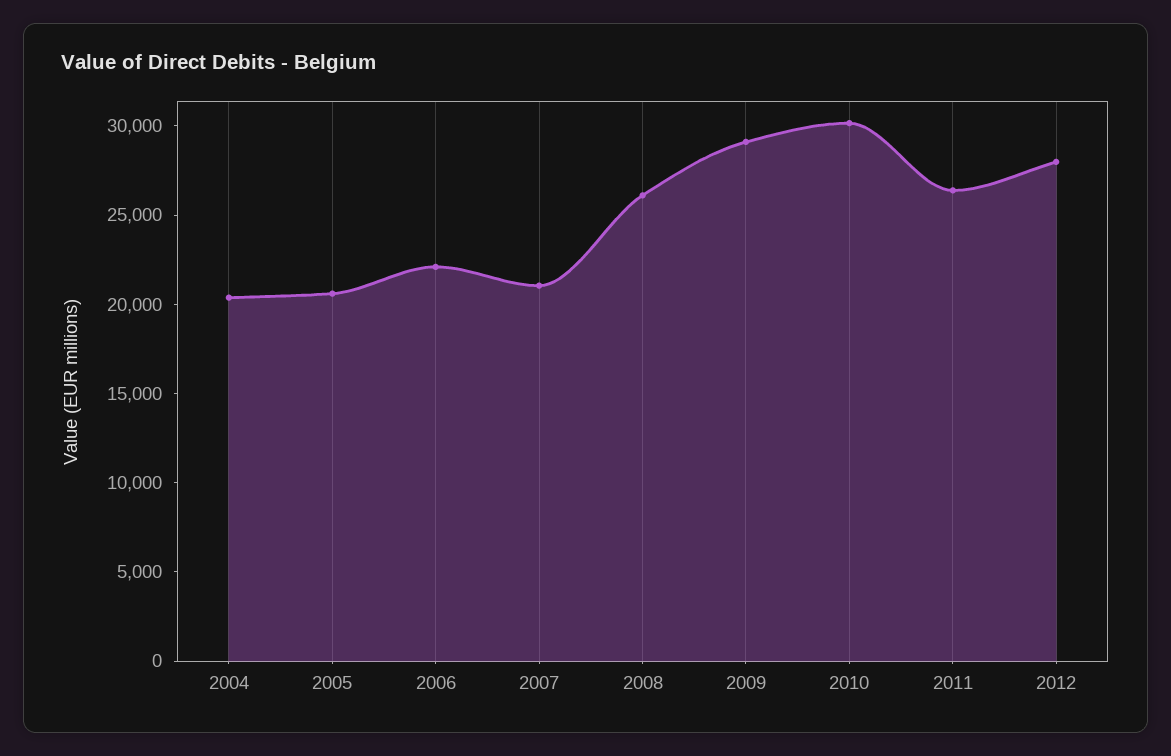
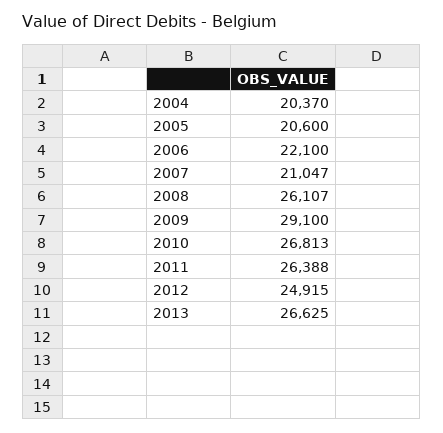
2010: 30000 -> 26813
2012: 28000 -> 24915
2013: none -> 26625

